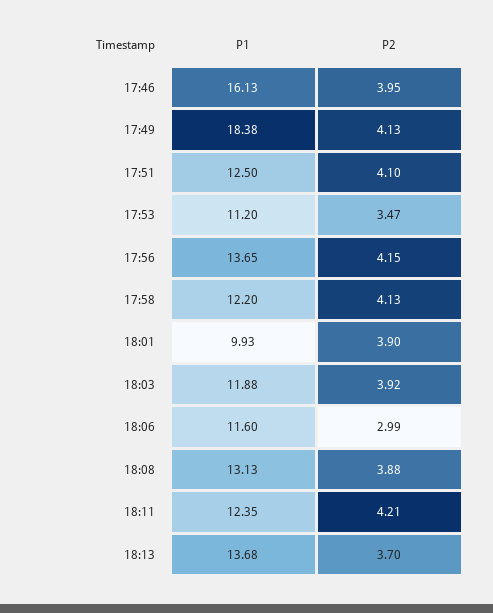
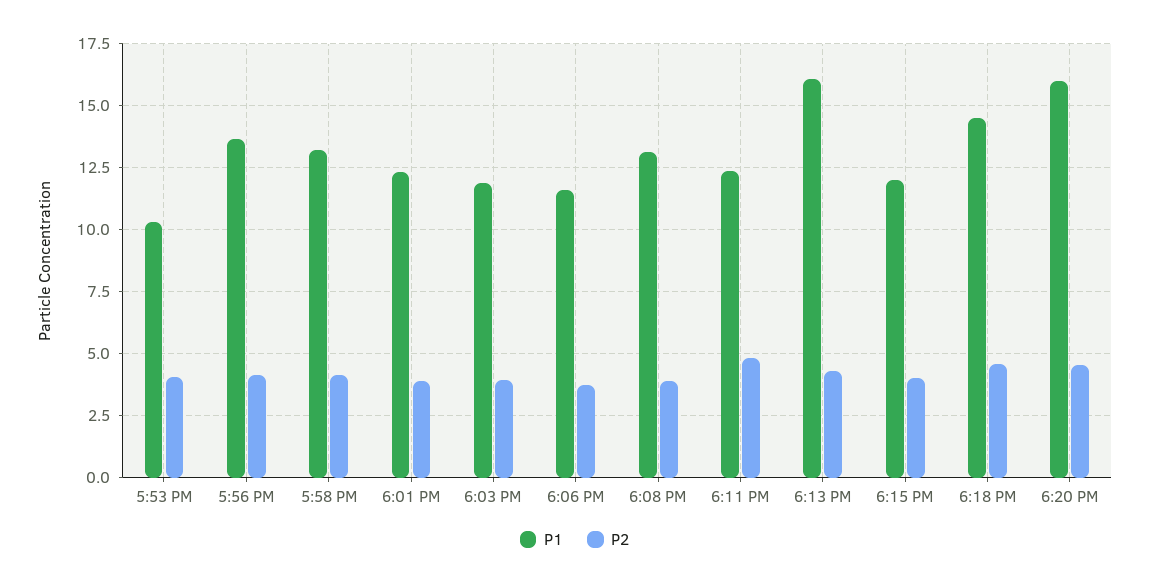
P1, 17:46: 16.13 -> none
P2, 17:46: 3.95 -> none
P1, 17:49: 18.38 -> none
P2, 17:49: 4.13 -> none
P1, 17:51: 12.5 -> none
P2, 17:51: 4.1 -> none
P1, 17:53: 11.2 -> 10.25
P2, 17:53: 3.47 -> 4
P1, 17:58: 12.2 -> 13.25
P1, 18:01: 9.93 -> 12.25
P2, 18:06: 2.99 -> 3.75
P2, 18:11: 4.21 -> 4.75
P1, 18:13: 13.68 -> 16
P2, 18:13: 3.7 -> 4.25
P1, 6:15 PM: none -> 12
P2, 6:15 PM: none -> 4
P1, 6:18 PM: none -> 14.5
P2, 6:18 PM: none -> 4.5
P1, 6:20 PM: none -> 16
P2, 6:20 PM: none -> 4.5

